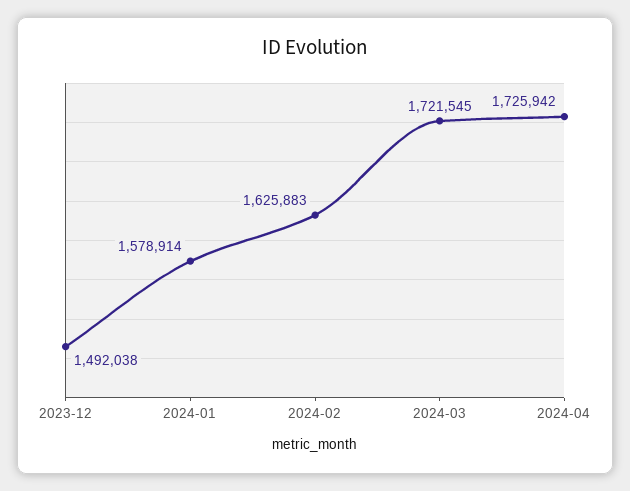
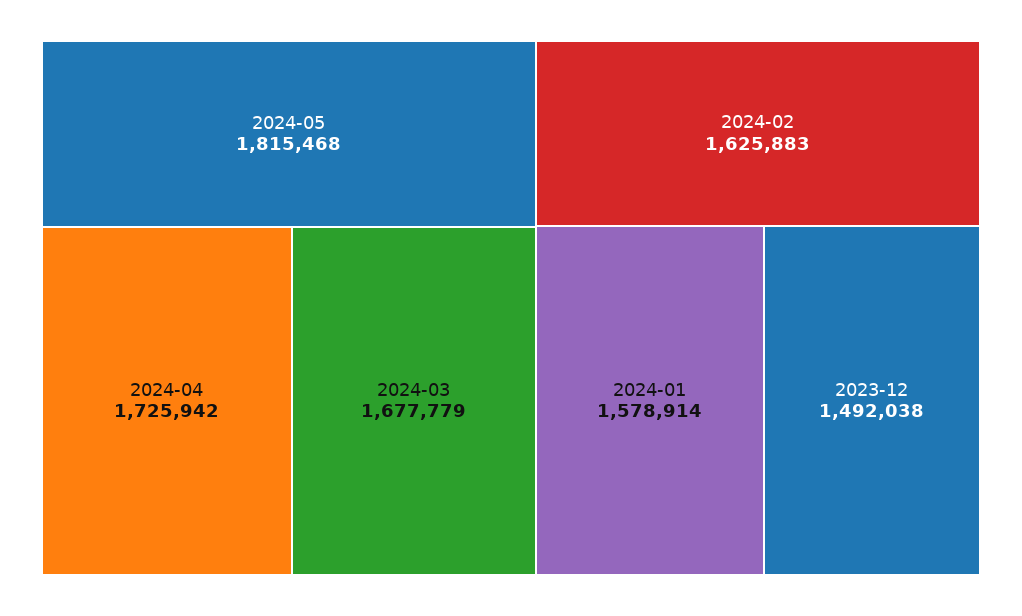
2024-03: 1721545 -> 1677779
2024-05: none -> 1815468

